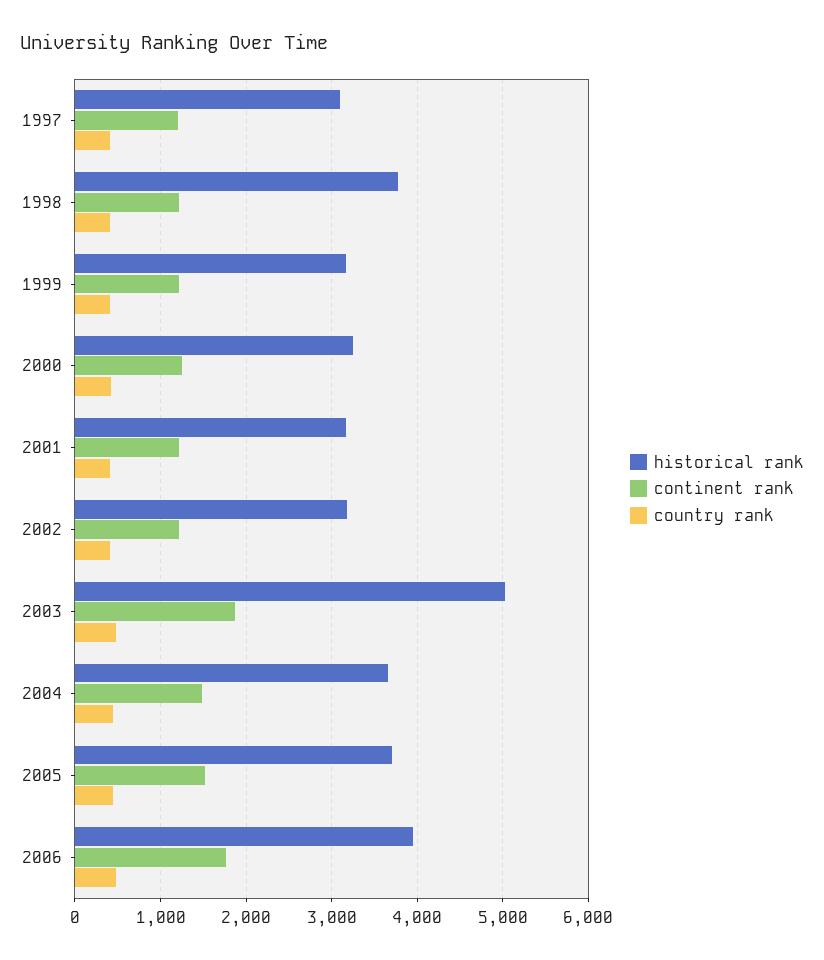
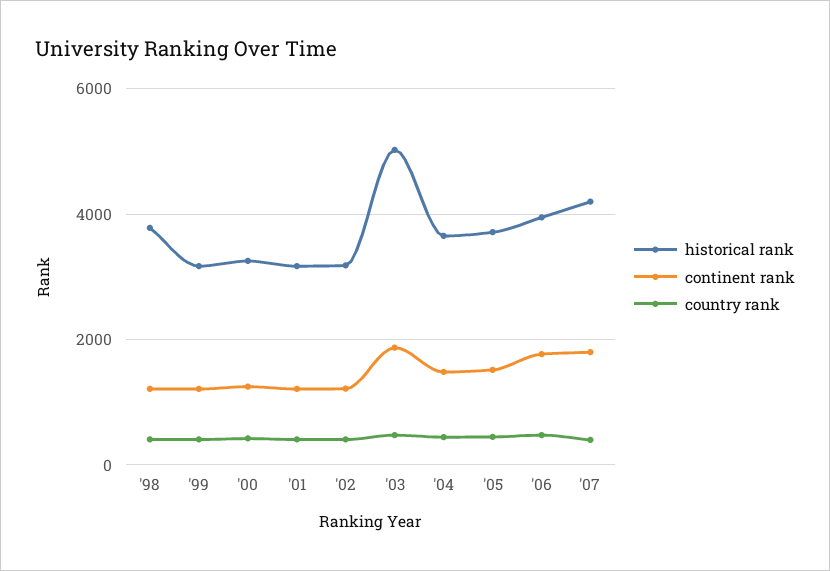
historical rank, 1997: 3100 -> none
continent rank, 1997: 1200 -> none
country rank, 1997: 400 -> none
historical rank, '07: none -> 4200
continent rank, '07: none -> 1800
country rank, '07: none -> 400

